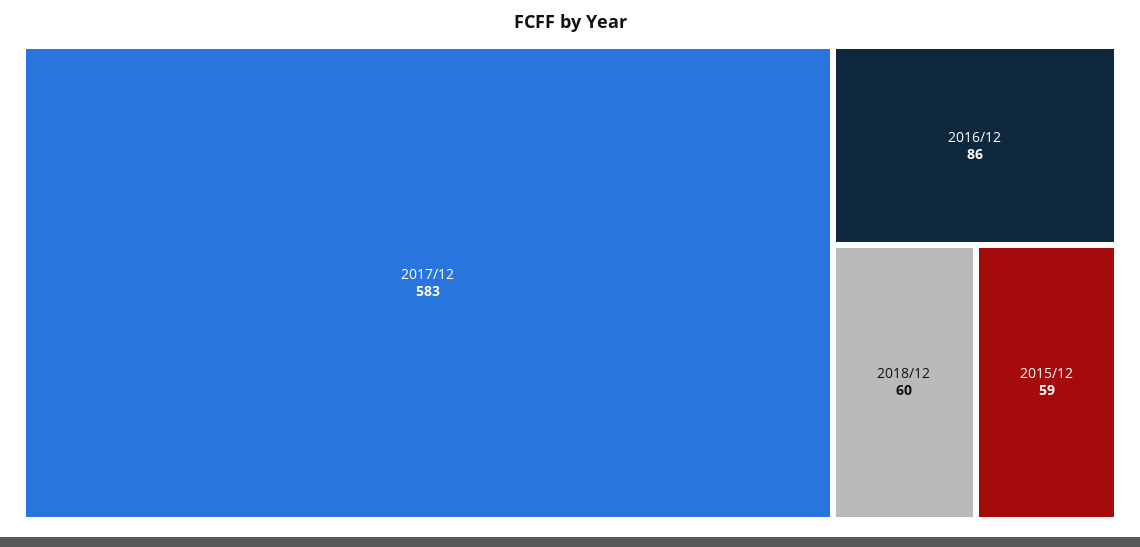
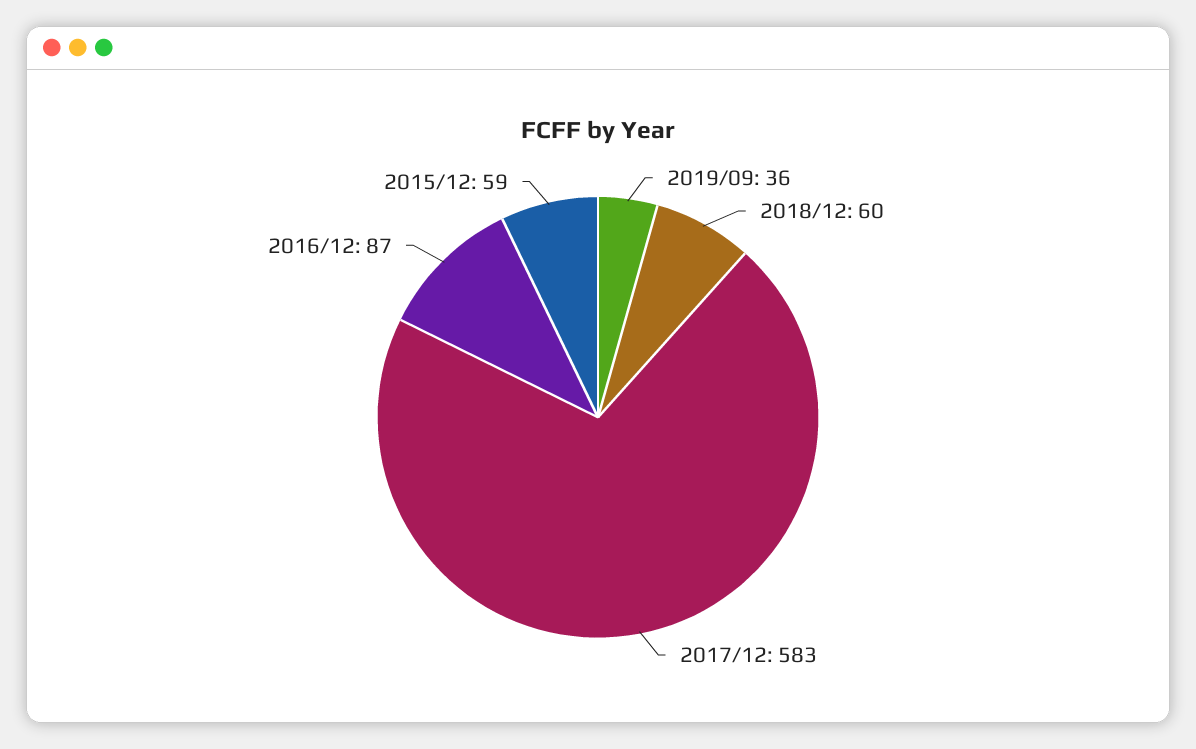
2016/12: 86 -> 87
2019/09: none -> 36

